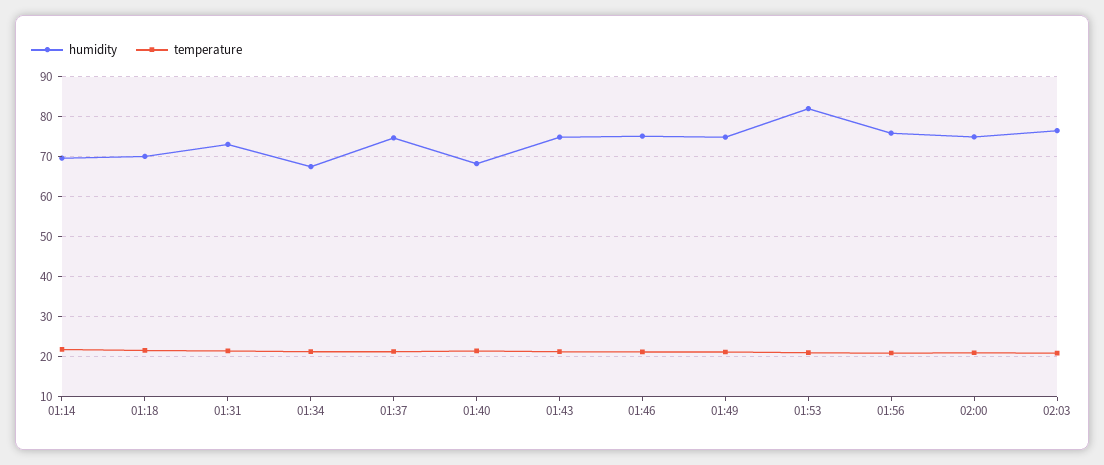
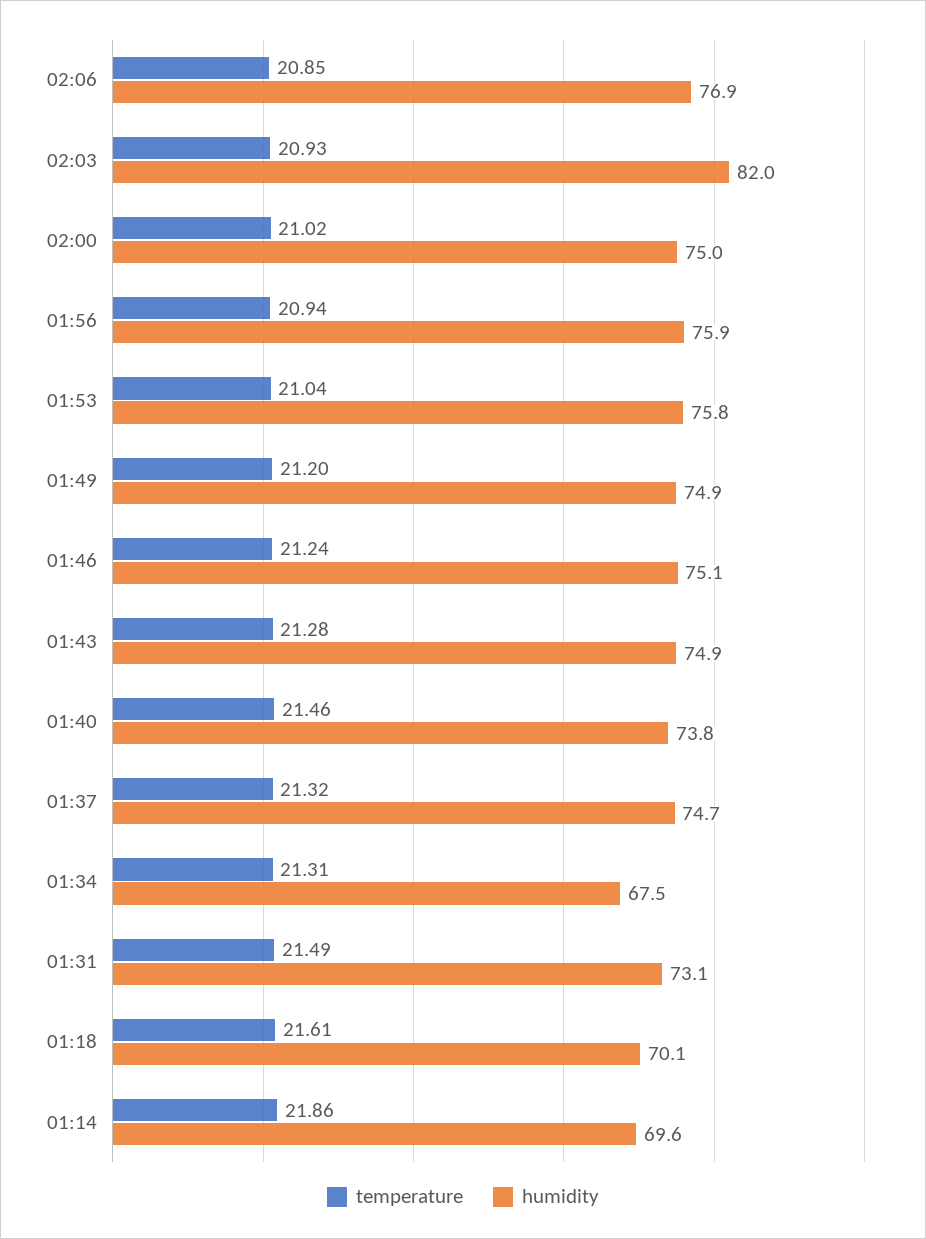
humidity, 01:40: 68 -> 73.8
humidity, 01:53: 82 -> 75.8
humidity, 02:03: 76 -> 82
temperature, 02:06: none -> 20.85
humidity, 02:06: none -> 76.9

